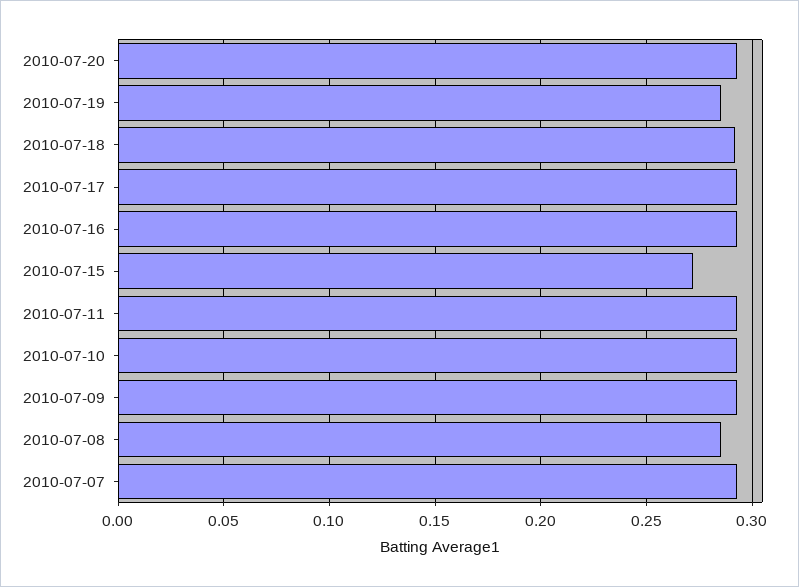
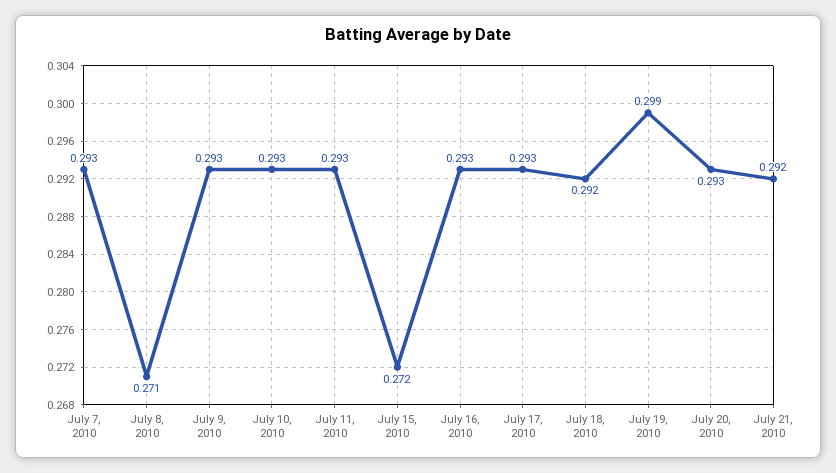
2010-07-19: 0.285 -> 0.299
2010-07-08: 0.285 -> 0.271
July 21, 2010: none -> 0.292

